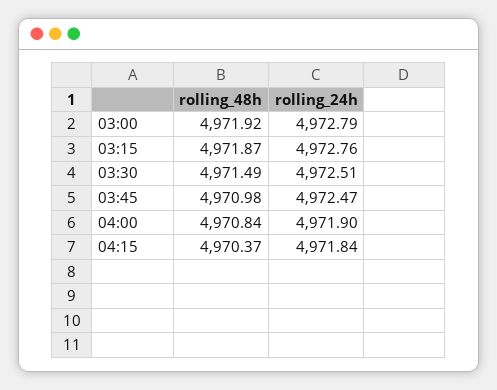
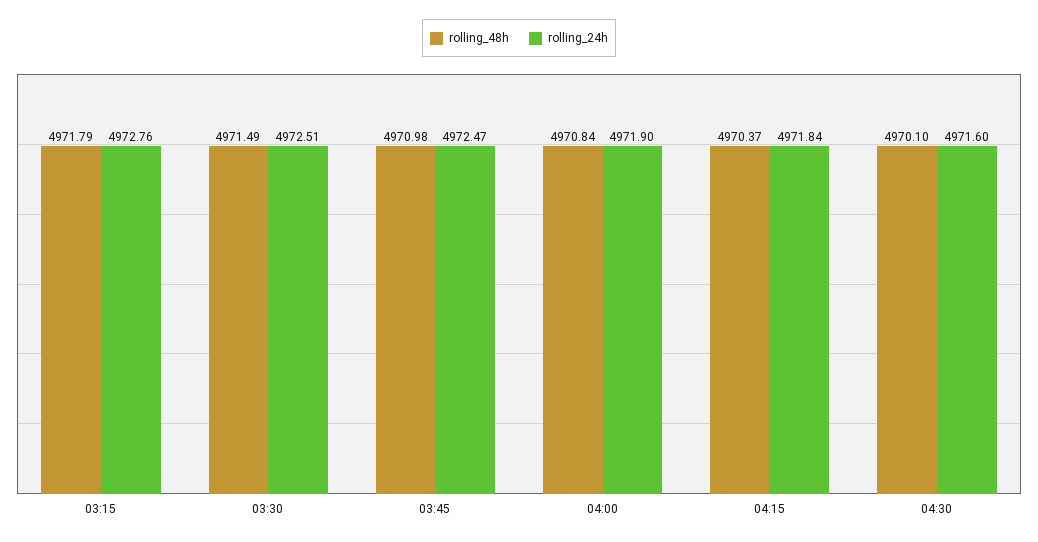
rolling_48h, 03:00: 4971.92 -> none
rolling_24h, 03:00: 4972.79 -> none
rolling_48h, 03:15: 4971.87 -> 4971.79
rolling_48h, 04:30: none -> 4970.1
rolling_24h, 04:30: none -> 4971.6

